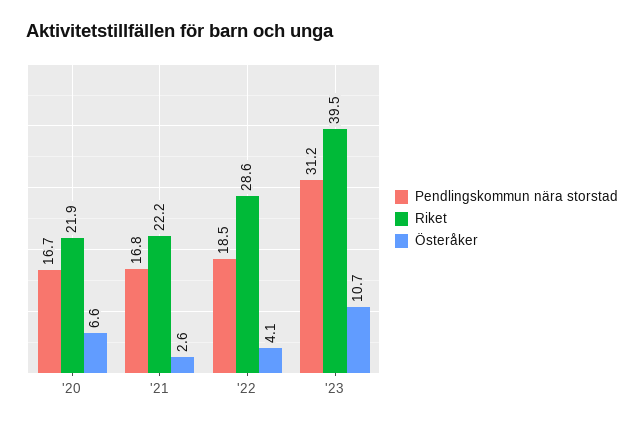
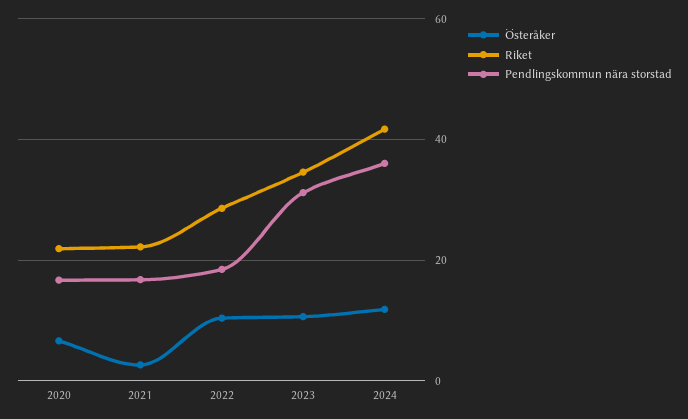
Österåker, '22: 4.1 -> 10
Riket, '23: 39.5 -> 34
Österåker, 2024: none -> 12
Riket, 2024: none -> 42
Pendlingskommun nära storstad, 2024: none -> 36

